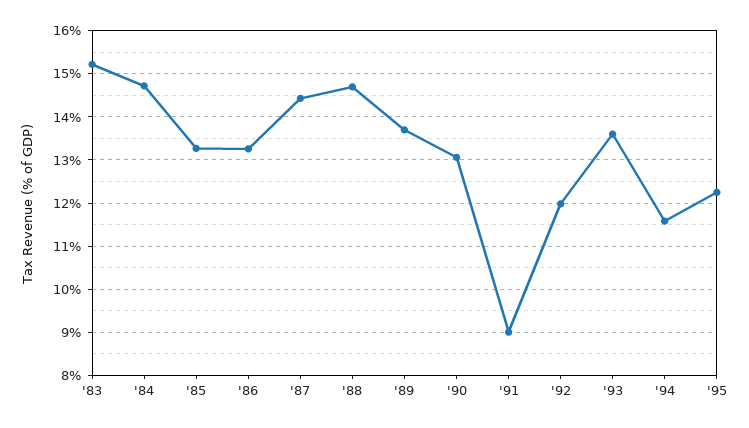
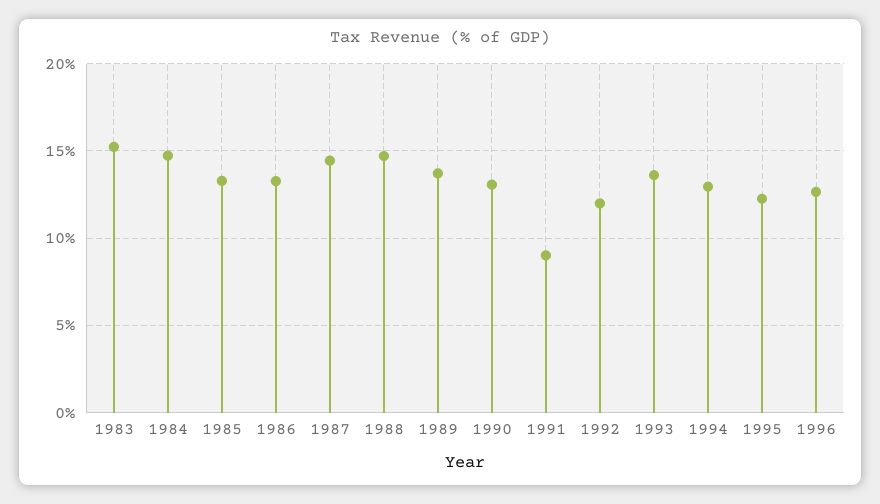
'94: 11.6 -> 13
1996: none -> 12.5

